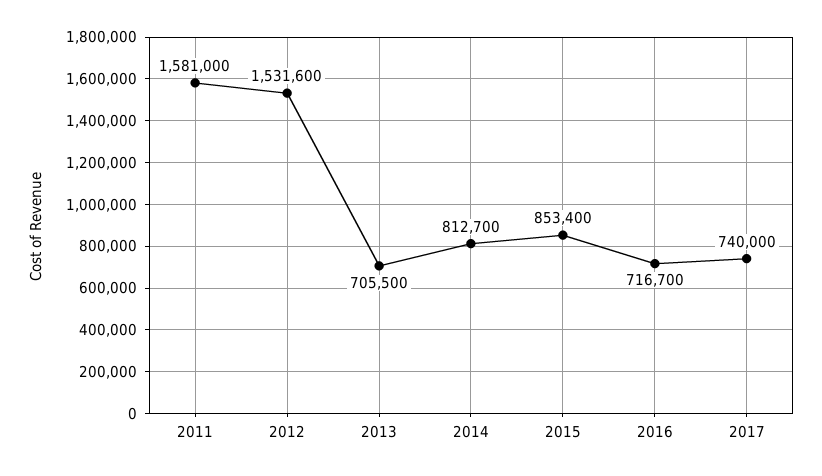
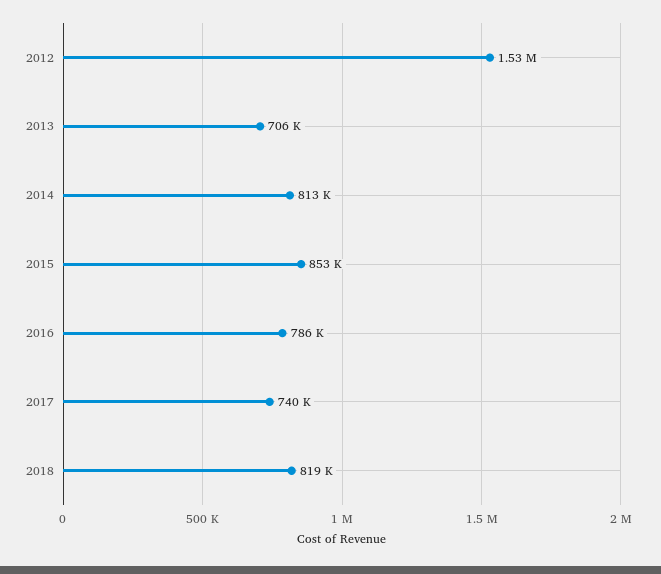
2011: 1581000 -> none
2016: 716700 -> 786000
2018: none -> 819000

